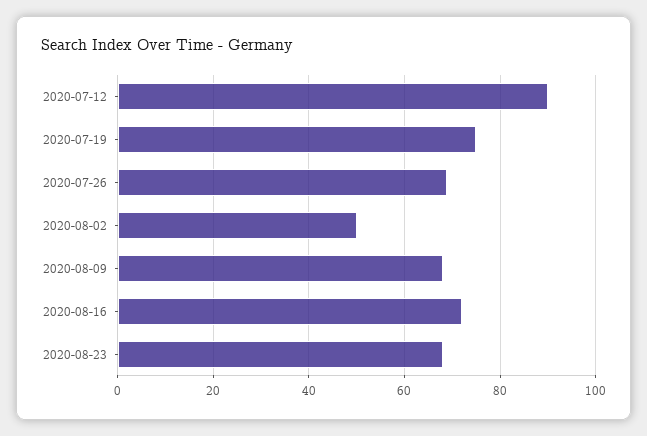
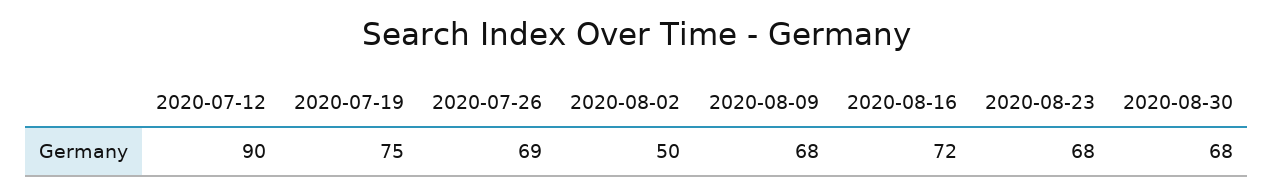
2020-08-30: none -> 68

